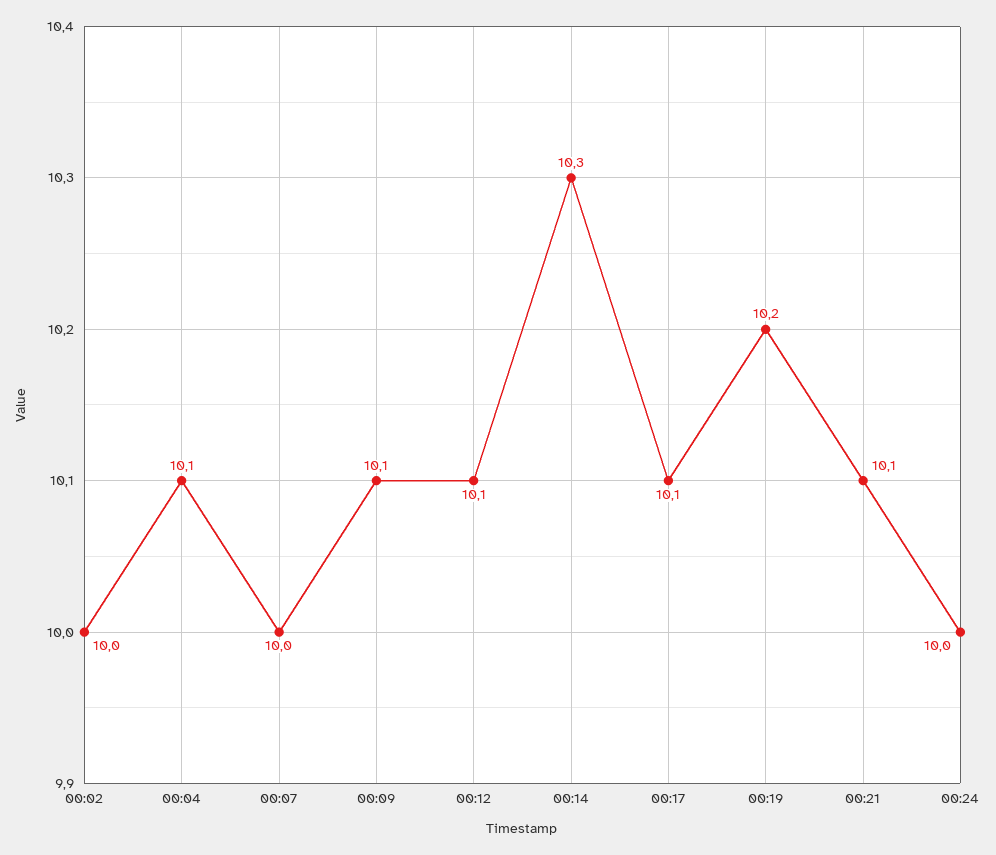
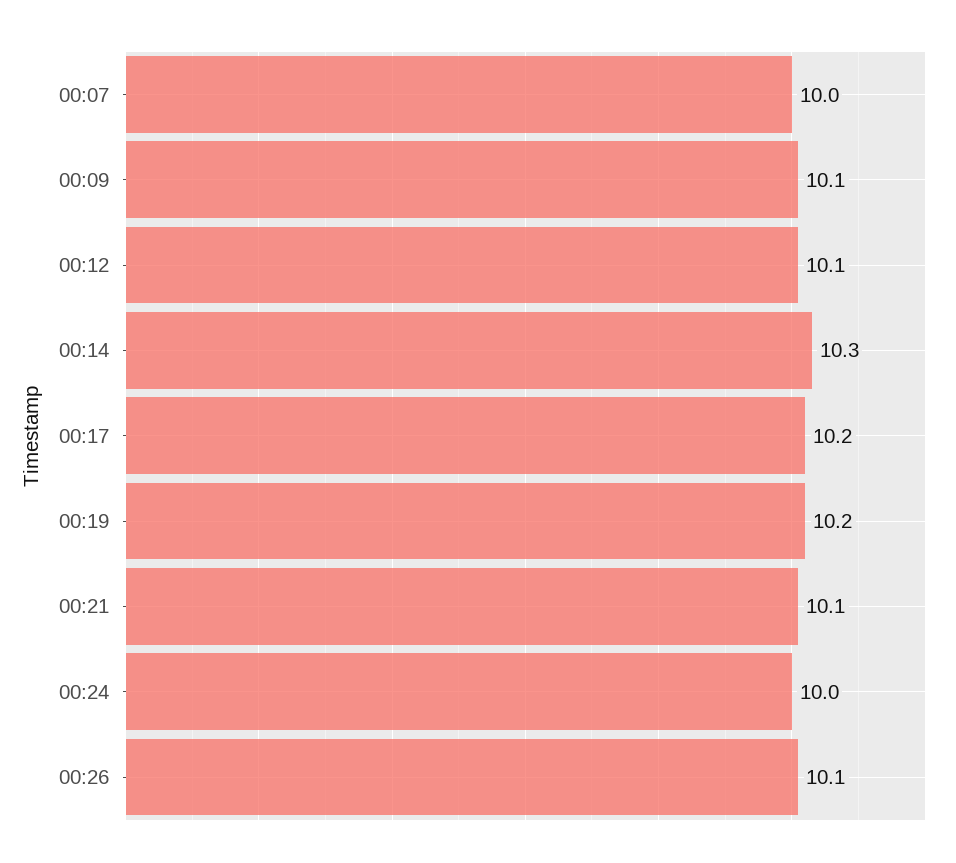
00:02: 10 -> none
00:04: 10.1 -> none
00:17: 10.1 -> 10.2
00:26: none -> 10.1

